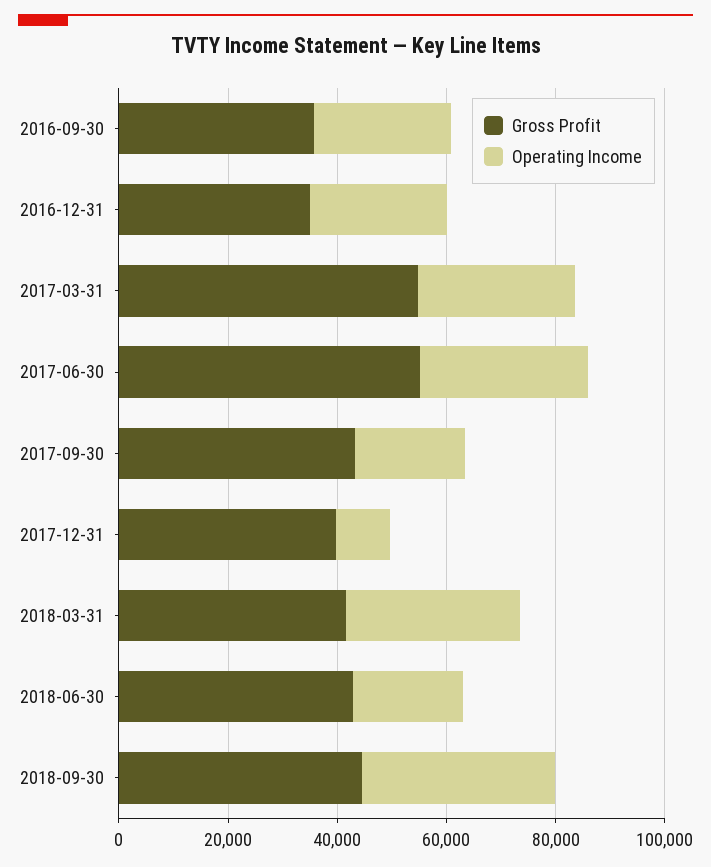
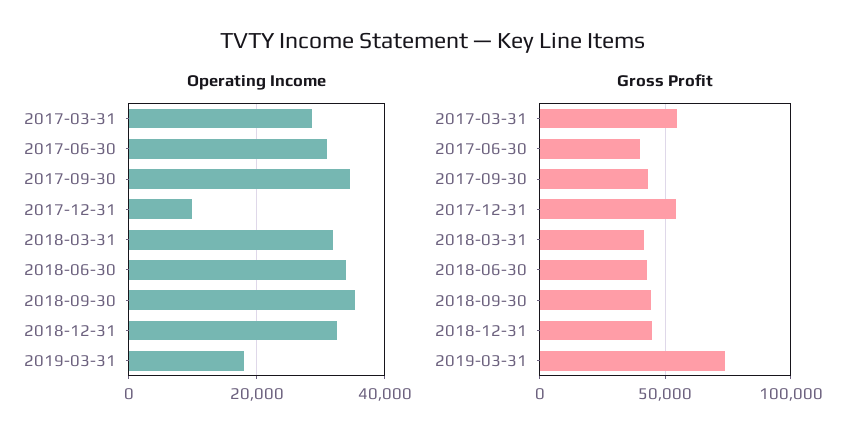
Gross Profit, 2016-09-30: 35000 -> none
Operating Income, 2016-09-30: 25000 -> none
Gross Profit, 2016-12-31: 35000 -> none
Operating Income, 2016-12-31: 25000 -> none
Gross Profit, 2017-06-30: 55000 -> 40000
Operating Income, 2017-09-30: 20000 -> 34000
Gross Profit, 2017-12-31: 40000 -> 55000
Operating Income, 2018-06-30: 20000 -> 34000
Operating Income, 2018-12-31: none -> 32000
Operating Income, 2019-03-31: none -> 18000
Gross Profit, 2018-12-31: none -> 45000
Gross Profit, 2019-03-31: none -> 75000

